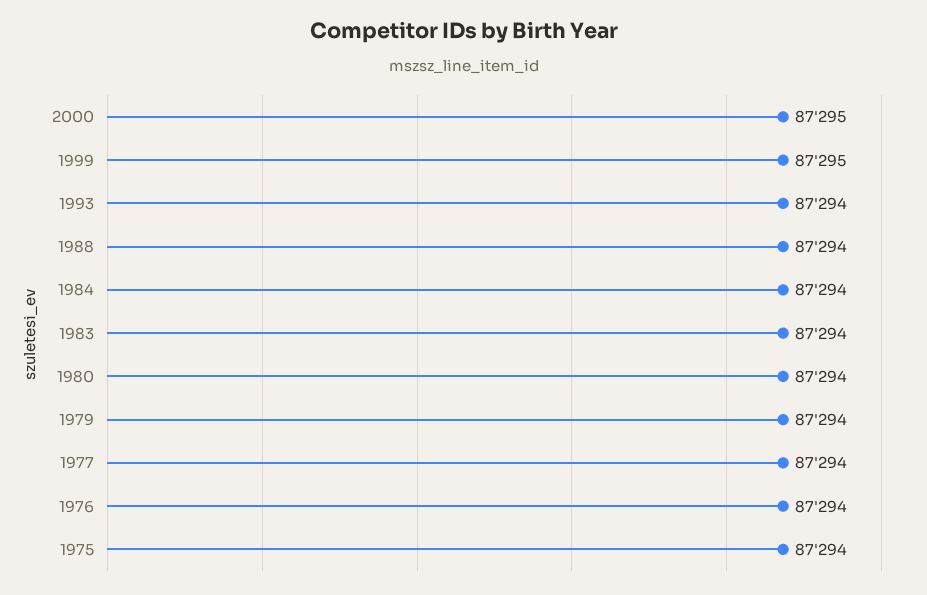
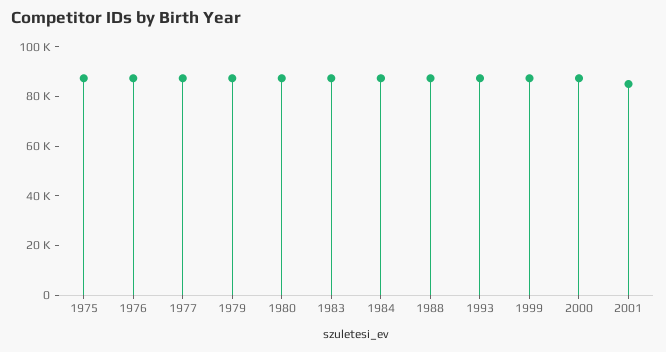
2001: none -> 85000

